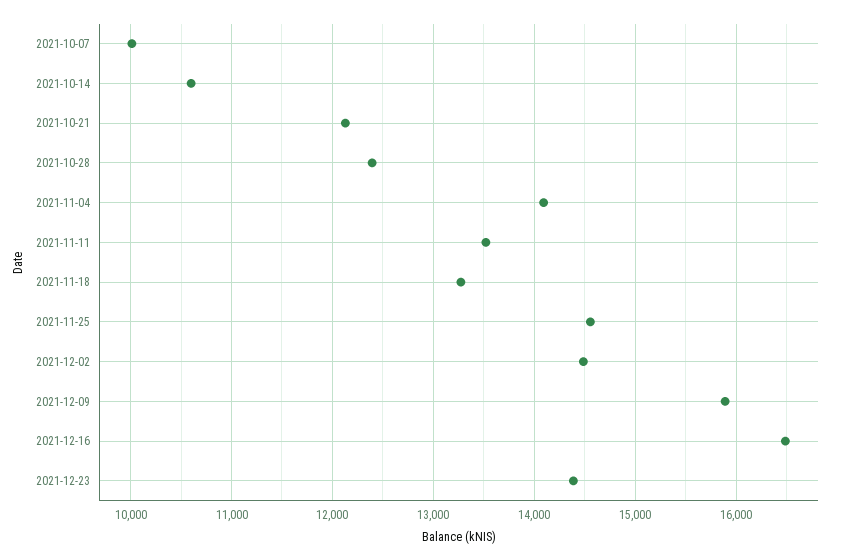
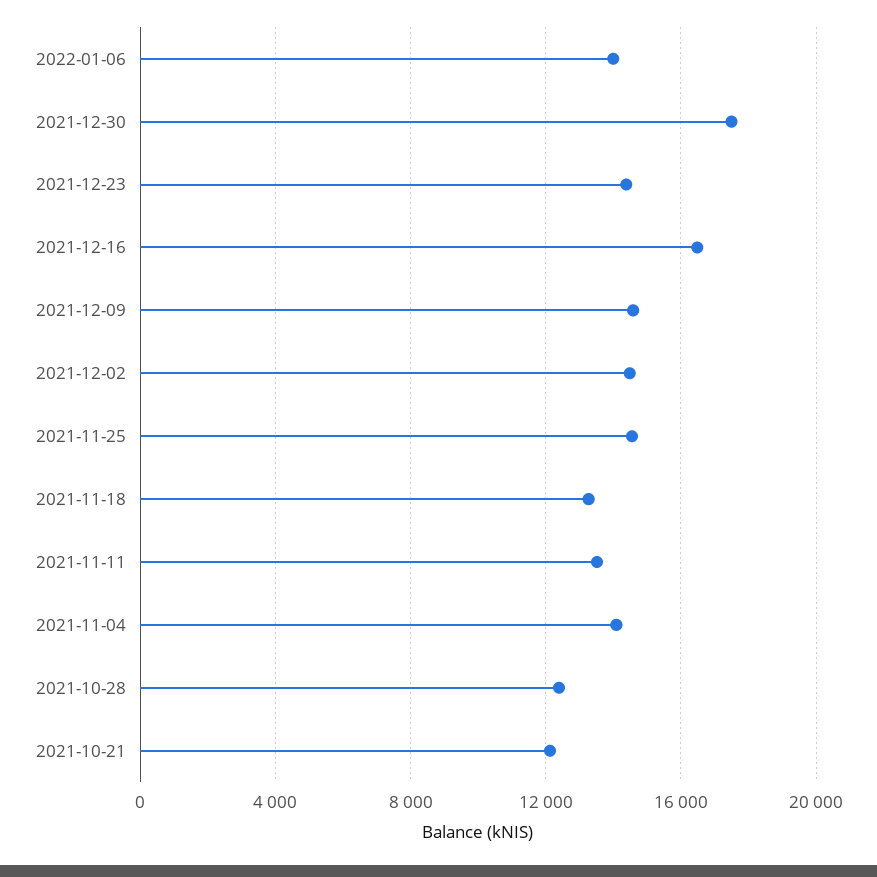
2021-10-07: 10000 -> none
2021-10-14: 10600 -> none
2021-12-09: 15900 -> 14500
2022-01-06: none -> 14000
2021-12-30: none -> 17500

